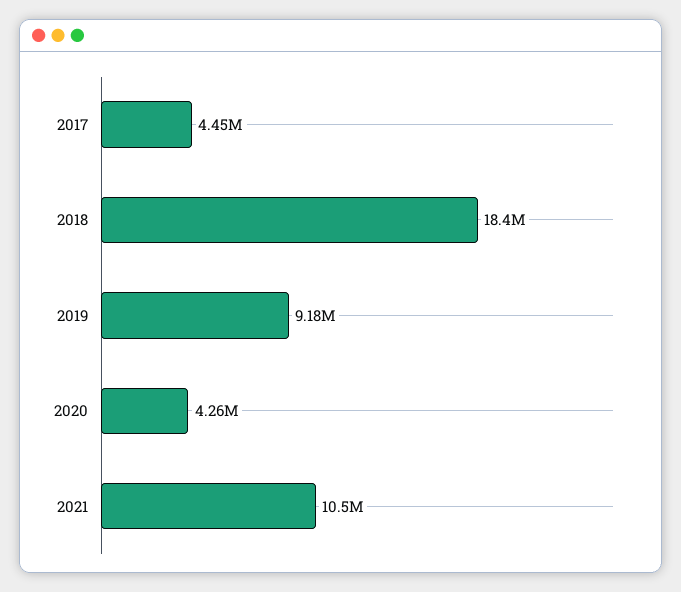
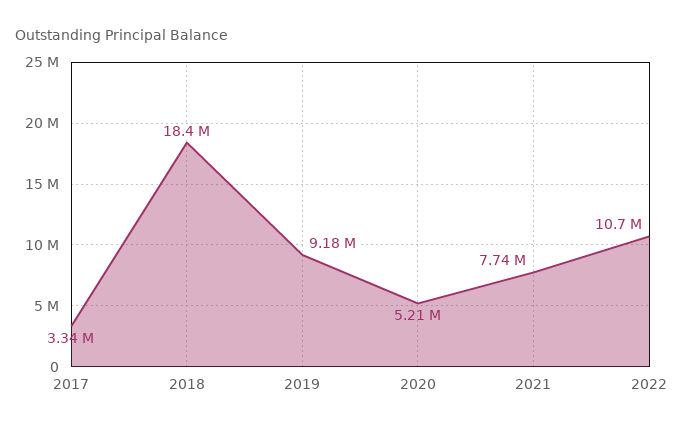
2017: 4450000 -> 3340000
2020: 4260000 -> 5210000
2021: 10500000 -> 7740000
2022: none -> 10700000

